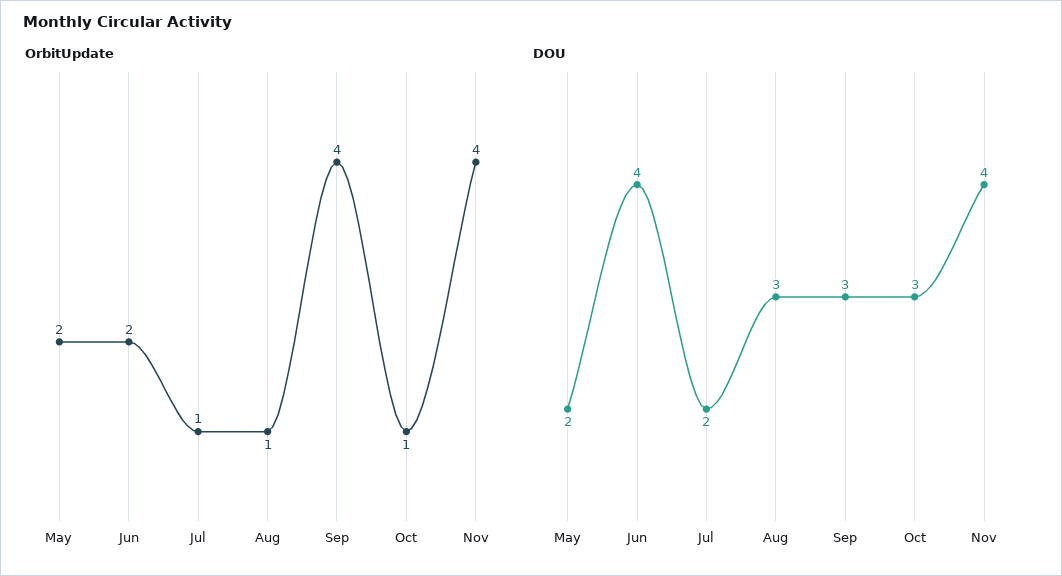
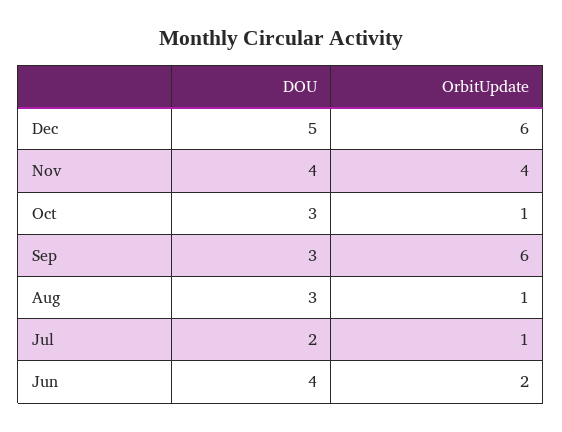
OrbitUpdate, May: 2 -> none
OrbitUpdate, Sep: 4 -> 6
DOU, May: 2 -> none
DOU, Dec: none -> 5
OrbitUpdate, Dec: none -> 6

